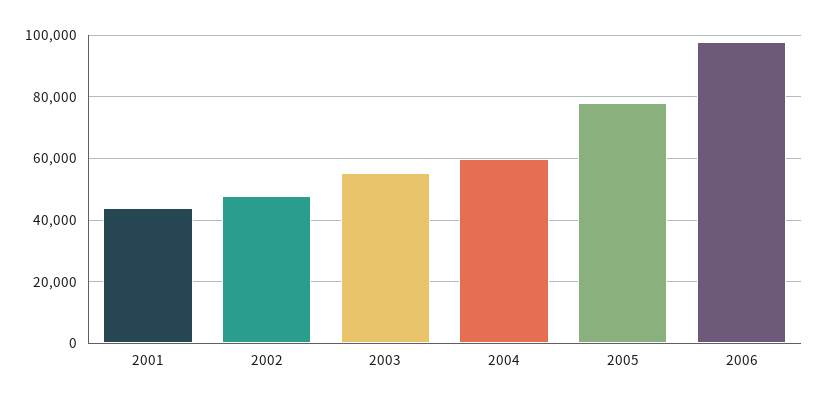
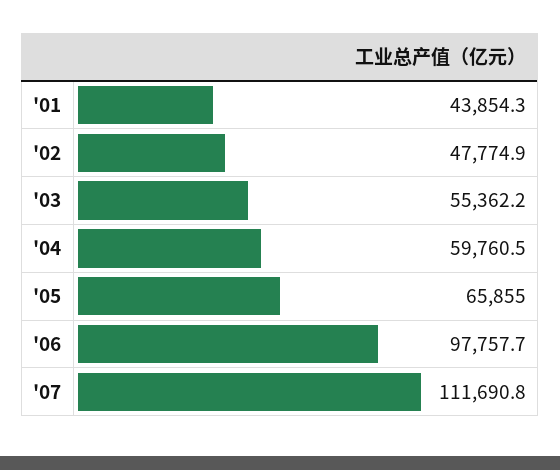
2005: 78000 -> 65855
'07: none -> 111690.8

